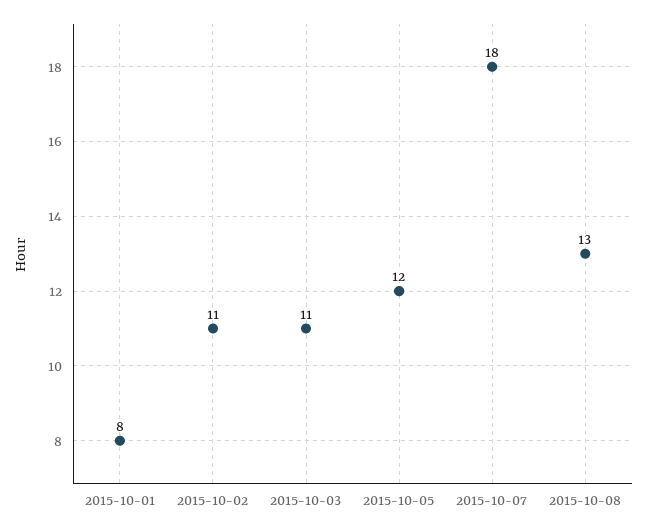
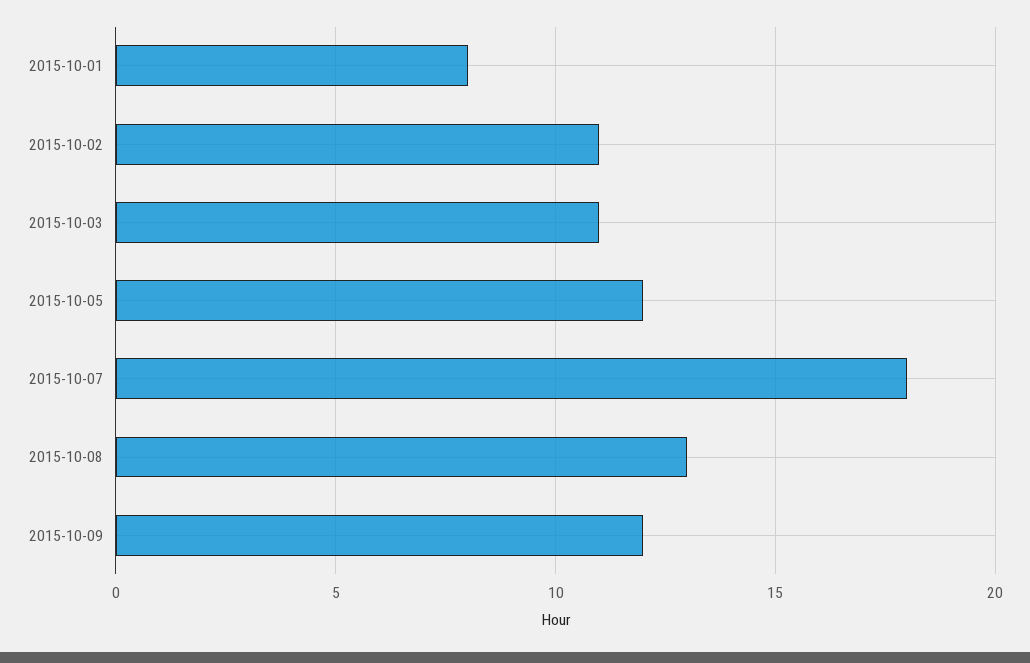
2015-10-09: none -> 12

